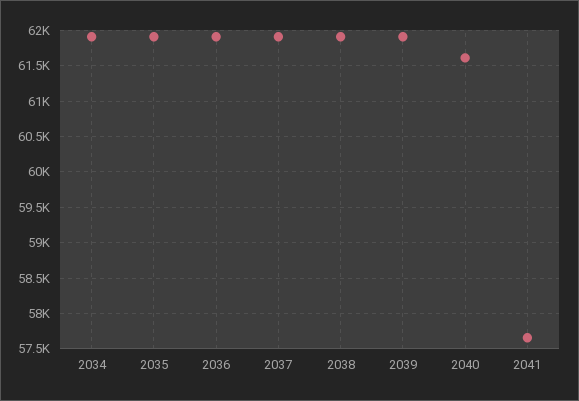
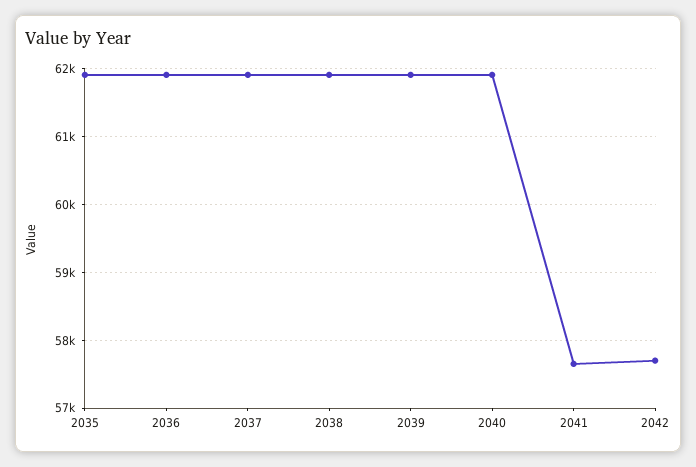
2034: 61900 -> none
2040: 61600 -> 61900
2042: none -> 57700

